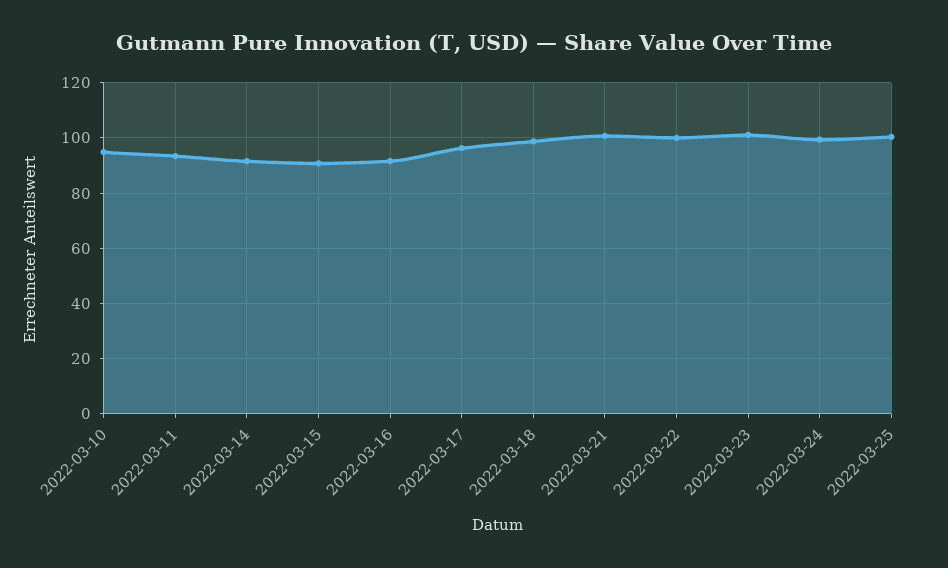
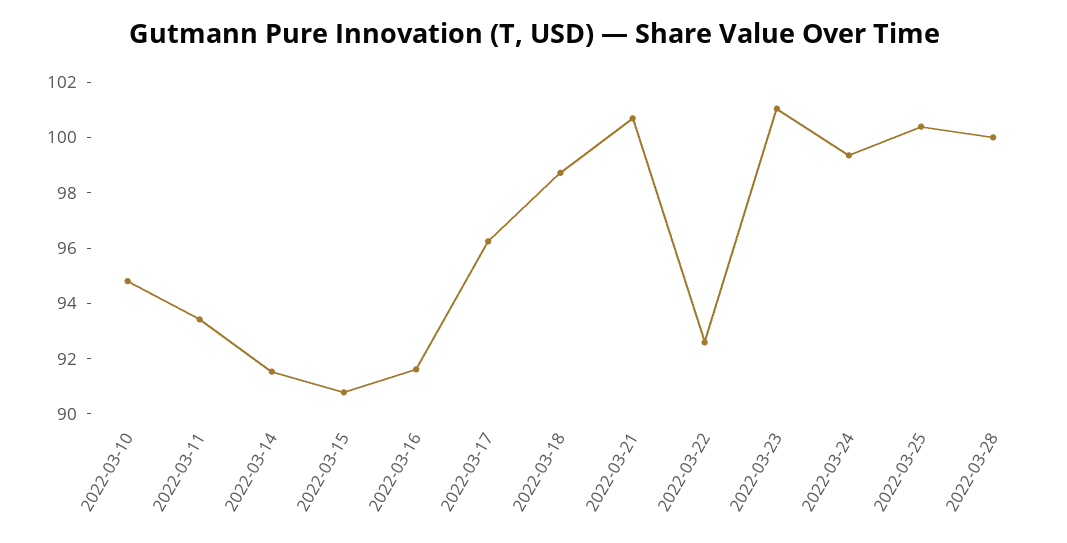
2022-03-22: 100 -> 92.5
2022-03-28: none -> 100

